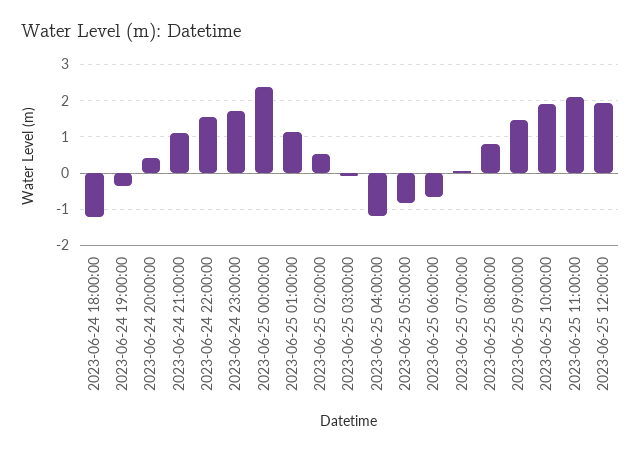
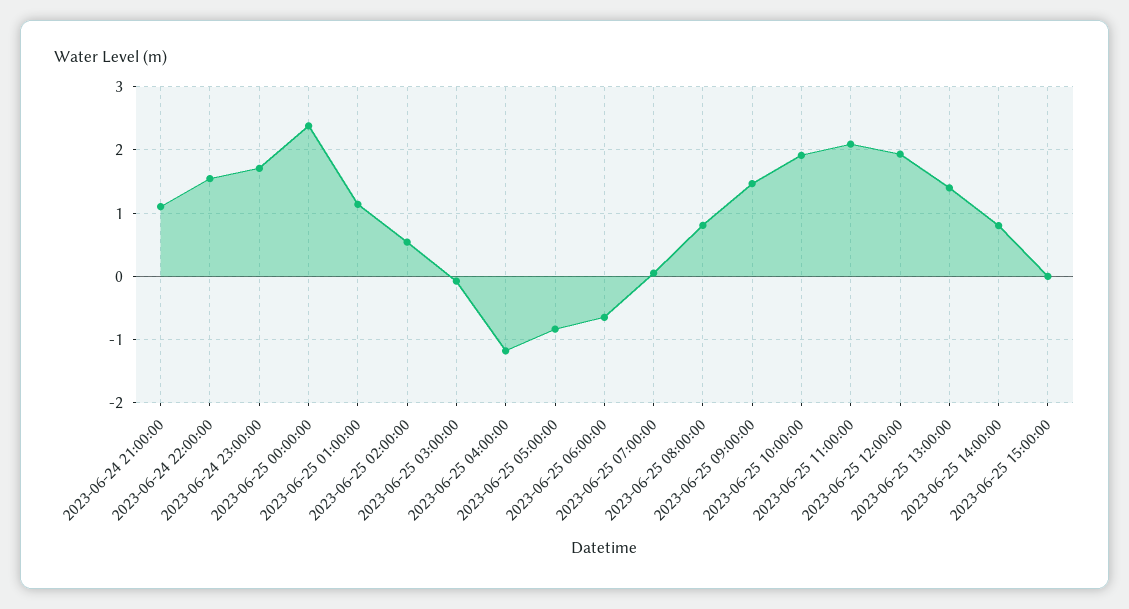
2023-06-24 18:00:00: -1.2 -> none
2023-06-24 19:00:00: -0.4 -> none
2023-06-24 20:00:00: 0.4 -> none
2023-06-25 13:00:00: none -> 1.4
2023-06-25 14:00:00: none -> 0.8
2023-06-25 15:00:00: none -> 0

